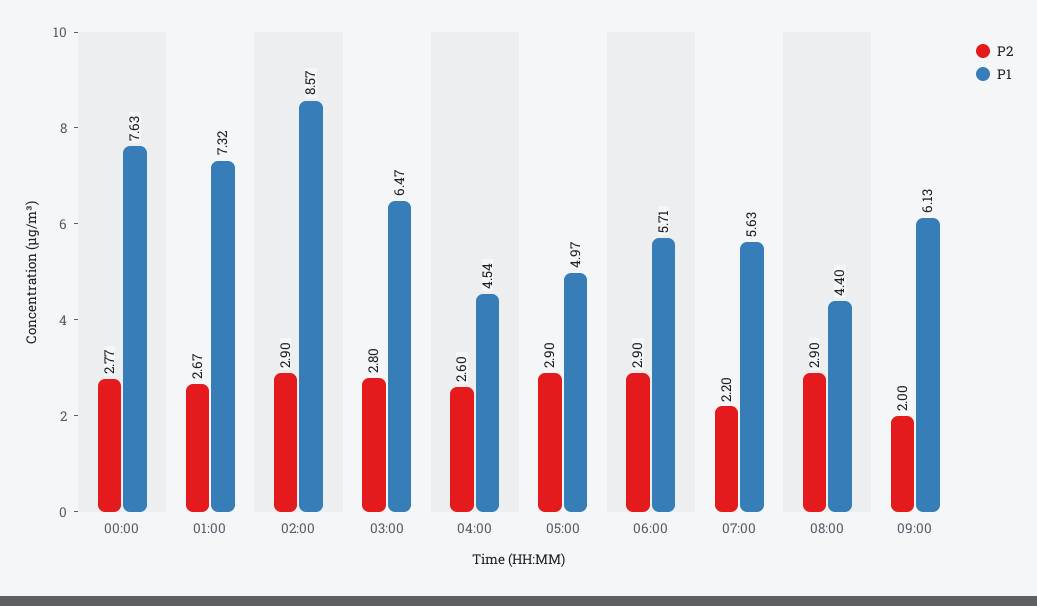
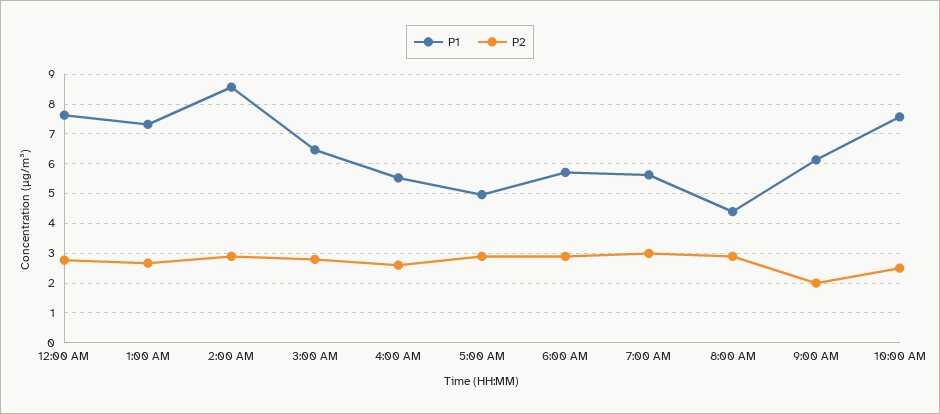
P1, 04:00: 4.54 -> 5.5
P2, 07:00: 2.2 -> 3
P1, 10:00 AM: none -> 7.5
P2, 10:00 AM: none -> 2.5

